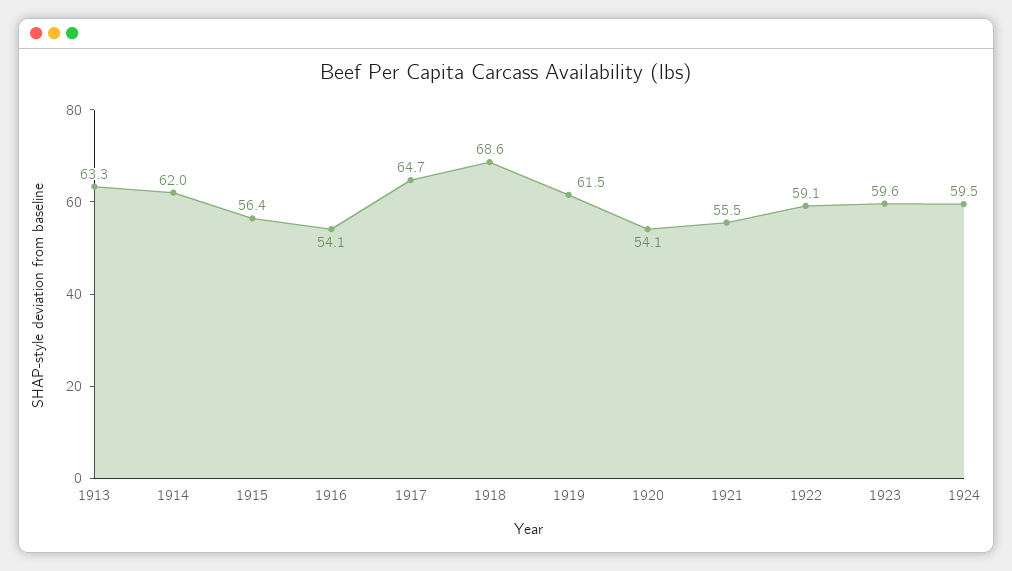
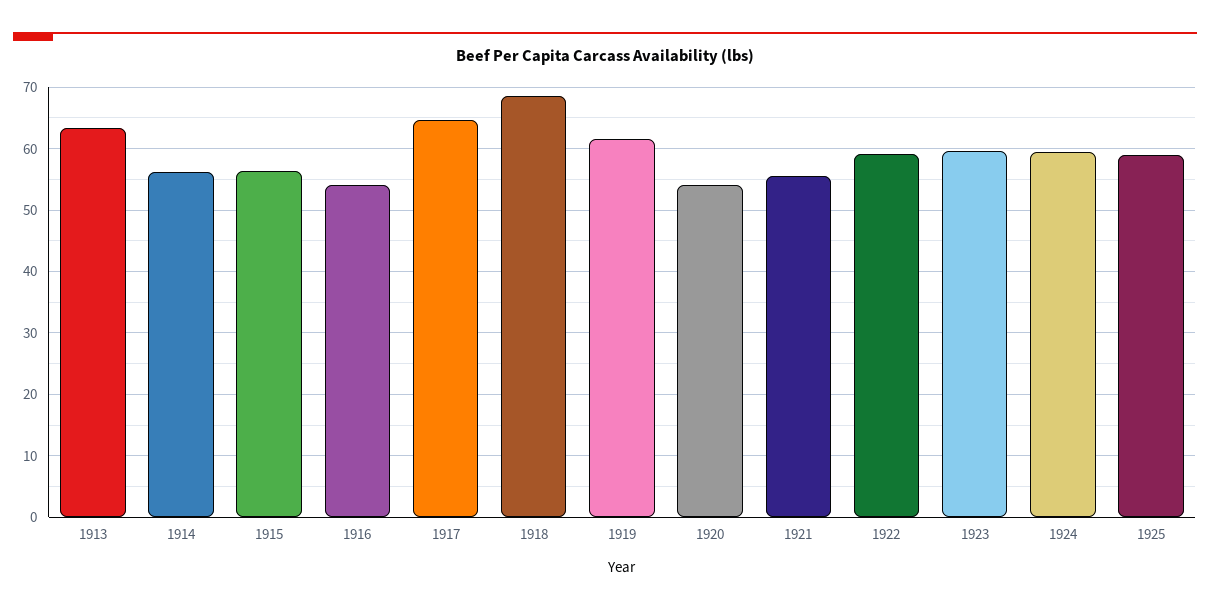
1914: 62 -> 56
1925: none -> 59

